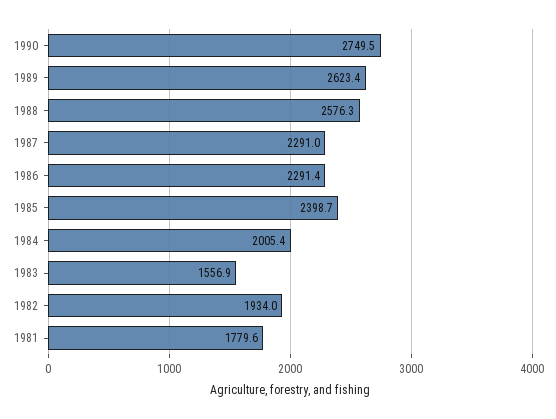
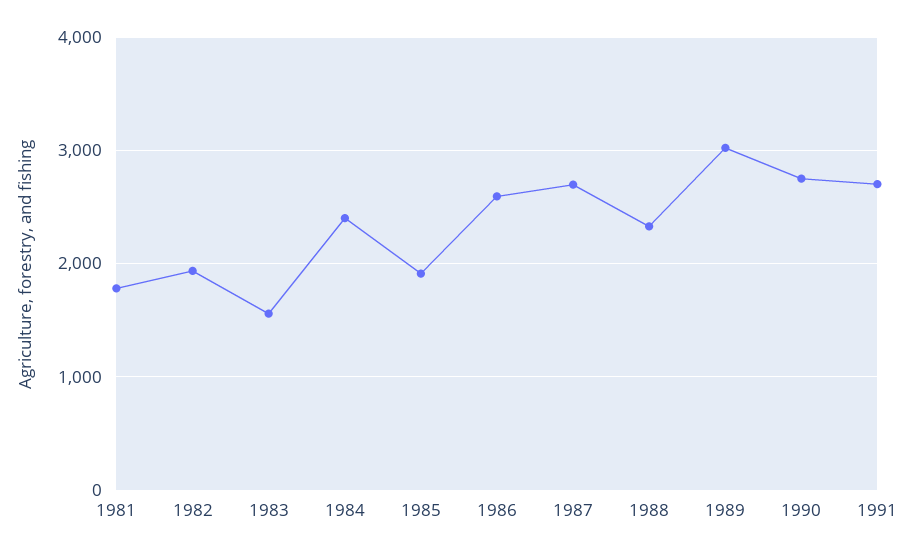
1989: 2623.4 -> 3000
1988: 2576.3 -> 2300
1987: 2291 -> 2700
1986: 2291.4 -> 2600
1985: 2398.7 -> 1900
1984: 2005.4 -> 2400
1991: none -> 2700

